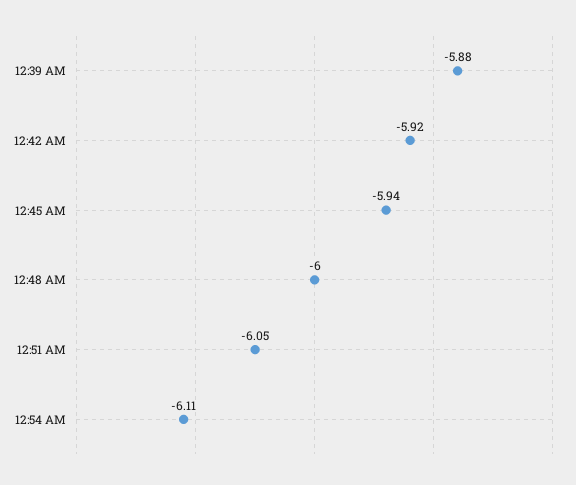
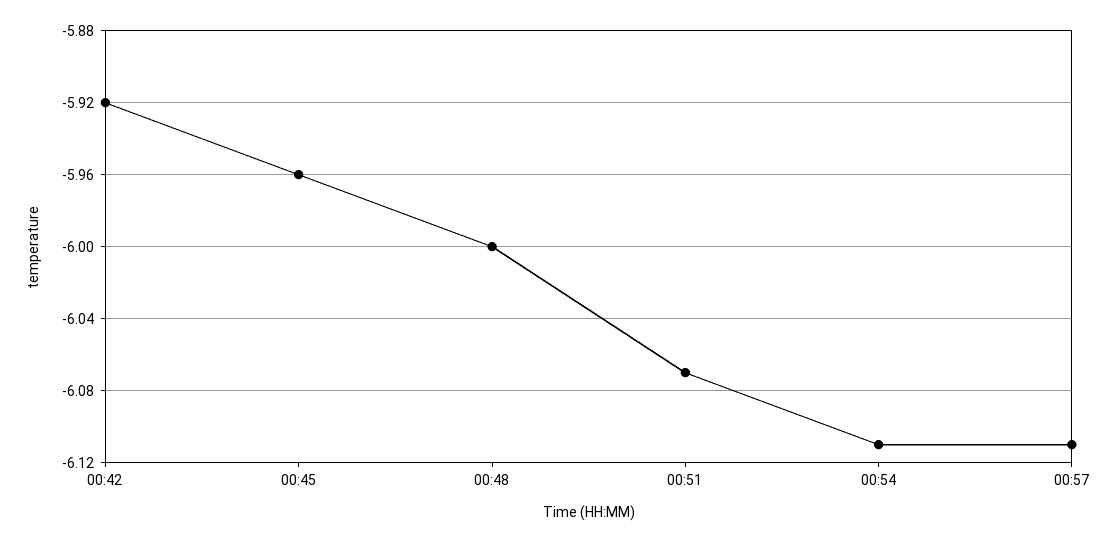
12:39 AM: -5.88 -> none
12:45 AM: -5.94 -> -5.96
12:51 AM: -6.05 -> -6.07
00:57: none -> -6.11

